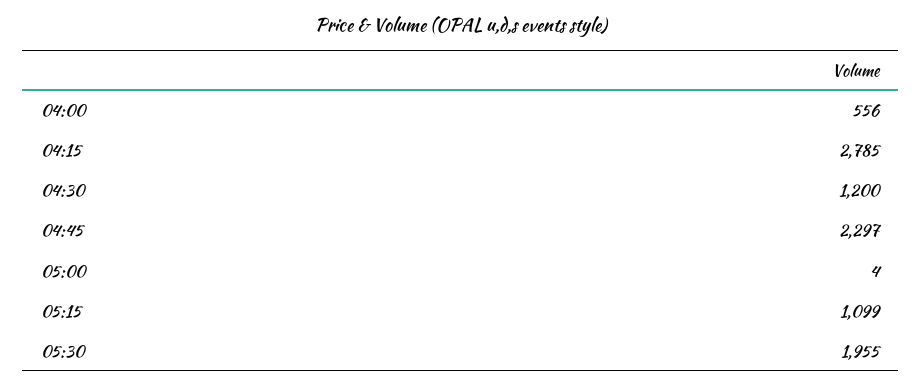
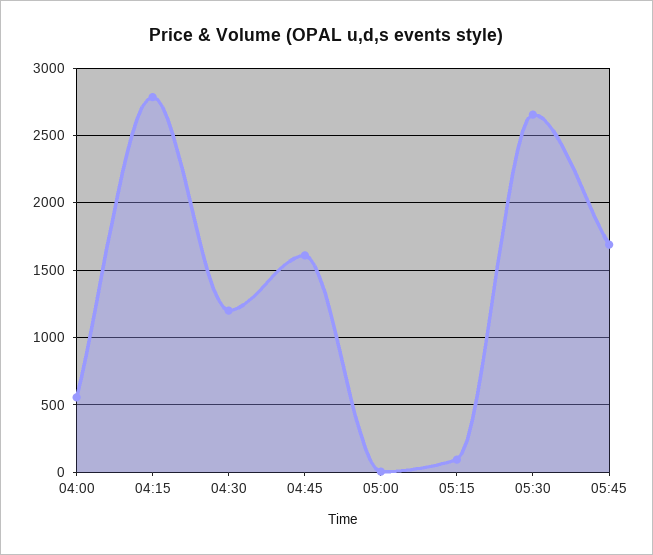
04:45: 2297 -> 1600
05:15: 1099 -> 100
05:30: 1955 -> 2650
05:45: none -> 1700

